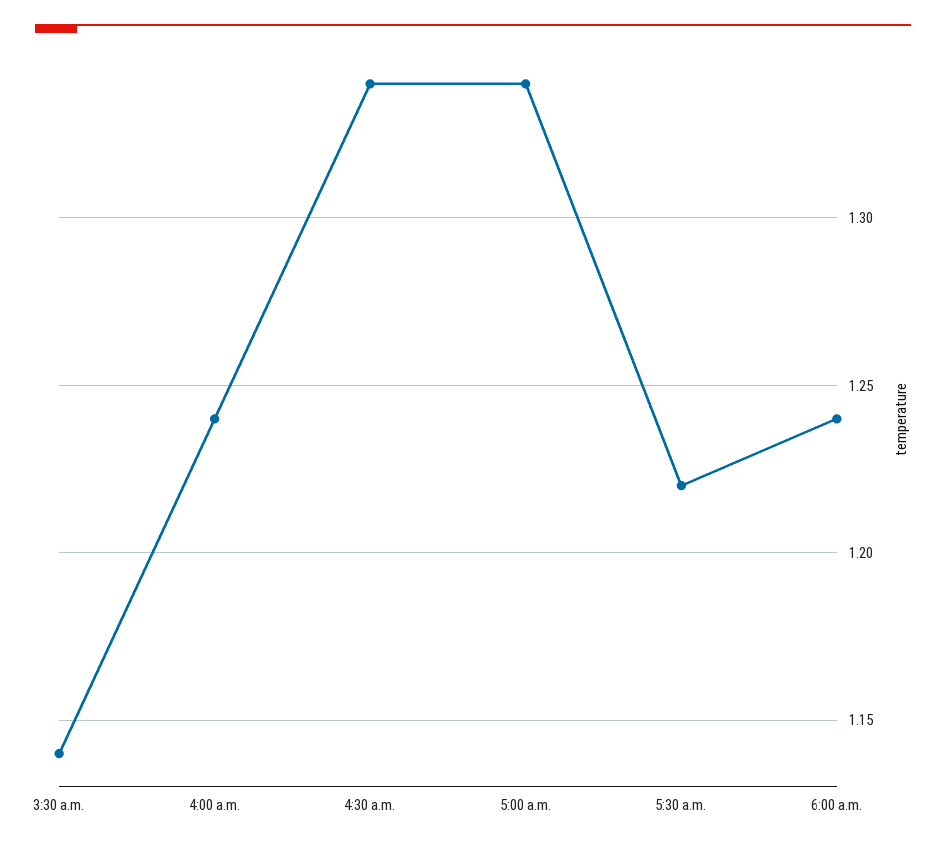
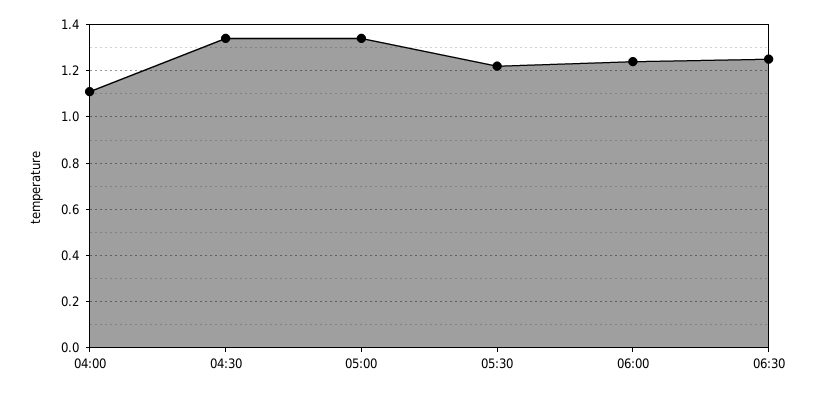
3:30 a.m.: 1.14 -> none
4:00 a.m.: 1.24 -> 1.1
06:30: none -> 1.25

